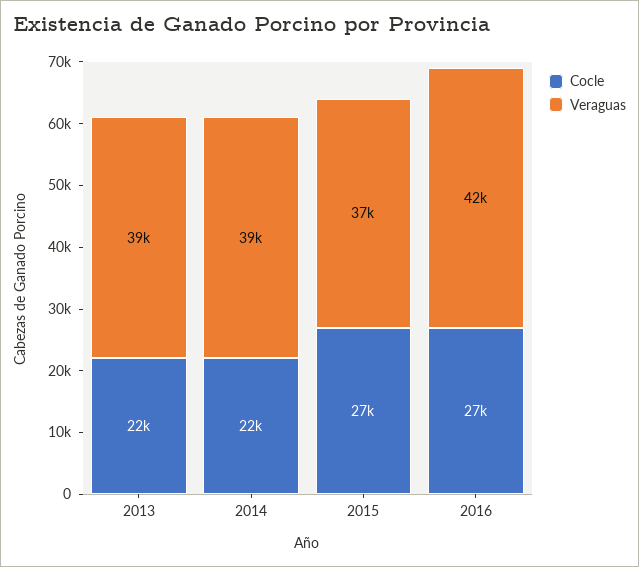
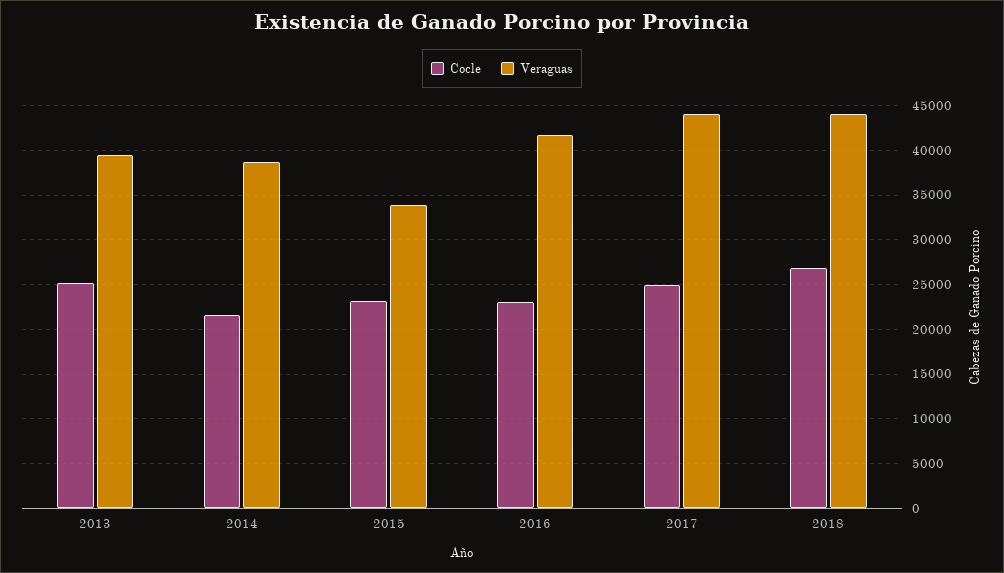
Cocle, 2013: 22000 -> 25000
Cocle, 2015: 27000 -> 23000
Veraguas, 2015: 37000 -> 34000
Cocle, 2016: 27000 -> 23000
Cocle, 2017: none -> 25000
Veraguas, 2017: none -> 44000
Cocle, 2018: none -> 27000
Veraguas, 2018: none -> 44000

